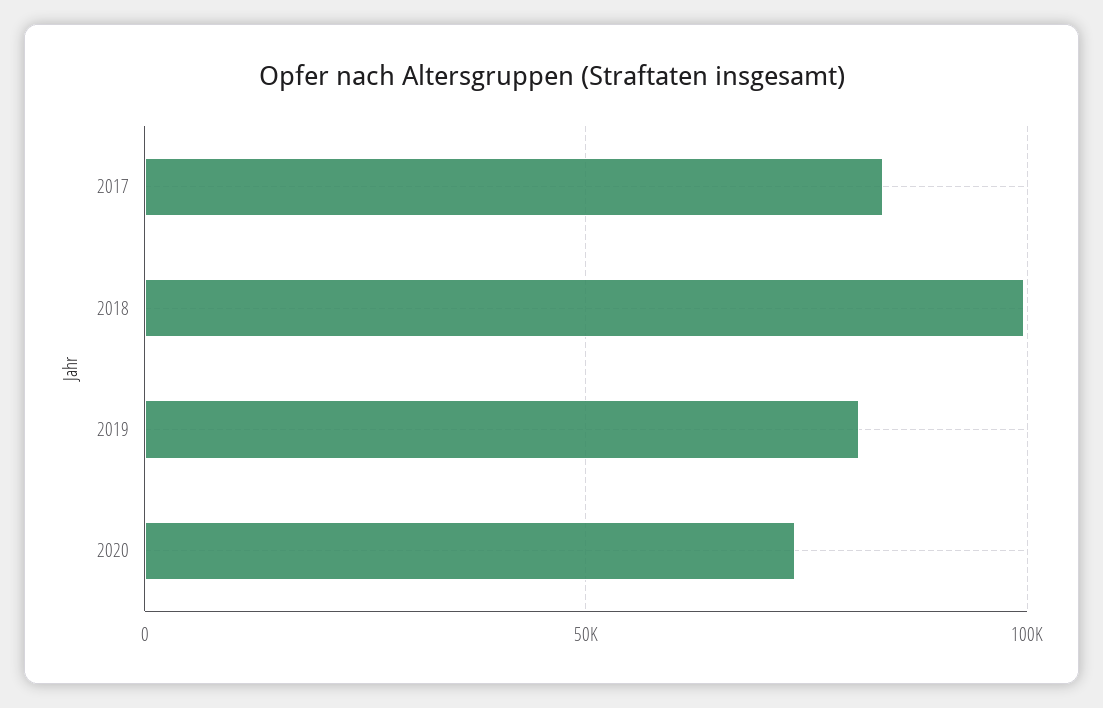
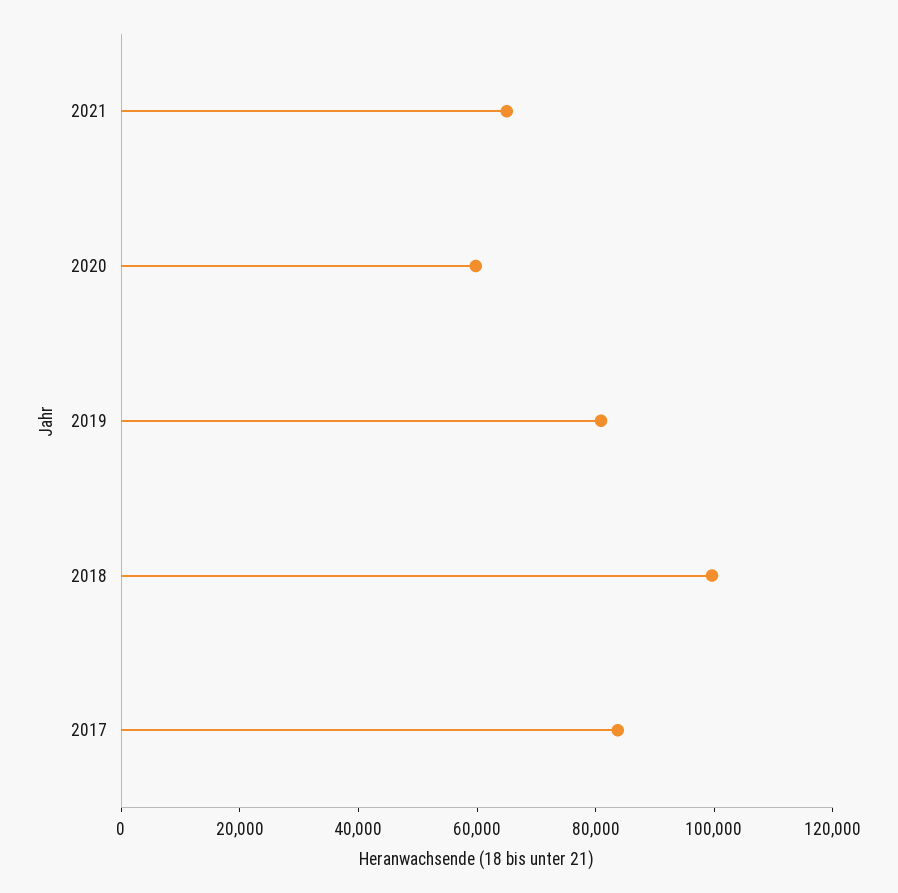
2020: 75000 -> 60000
2021: none -> 65000

